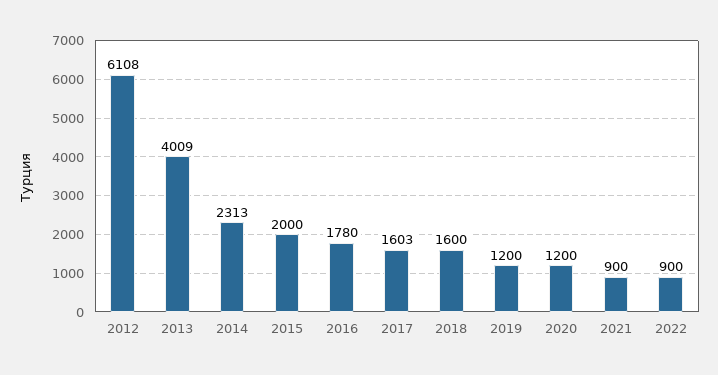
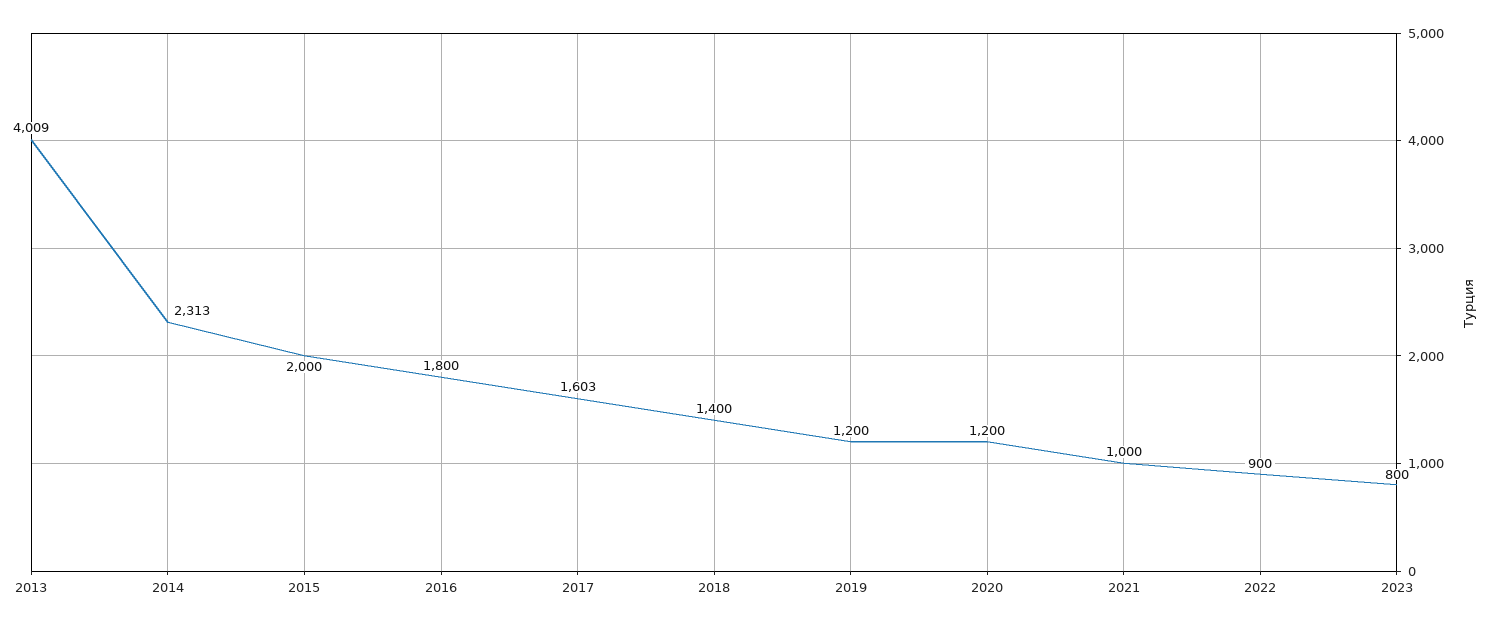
2012: 6108 -> none
2016: 1780 -> 1800
2018: 1600 -> 1400
2021: 900 -> 1000
2023: none -> 800

